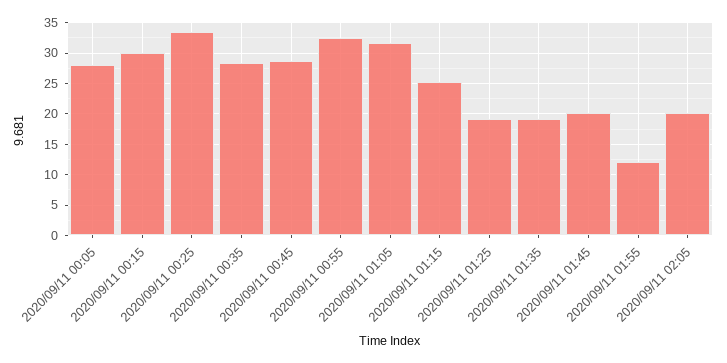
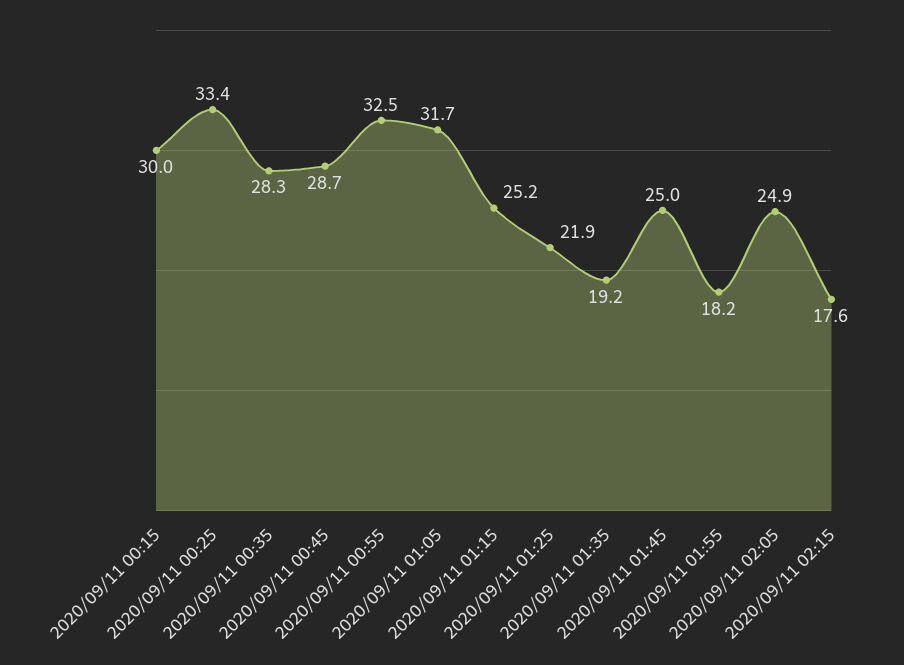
2020/09/11 00:05: 28 -> none
2020/09/11 01:25: 19 -> 21.9
2020/09/11 01:45: 20 -> 25
2020/09/11 01:55: 12 -> 18.2
2020/09/11 02:05: 20 -> 24.9
2020/09/11 02:15: none -> 17.6

